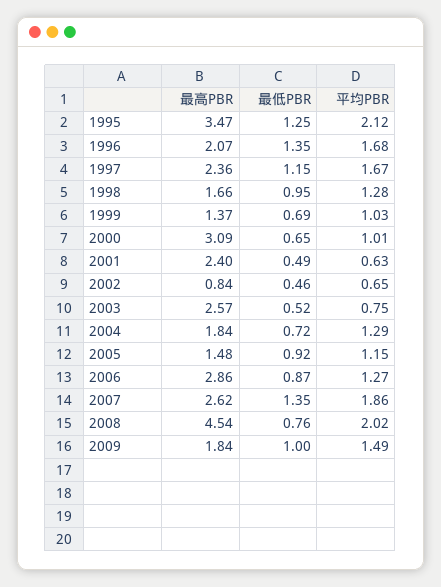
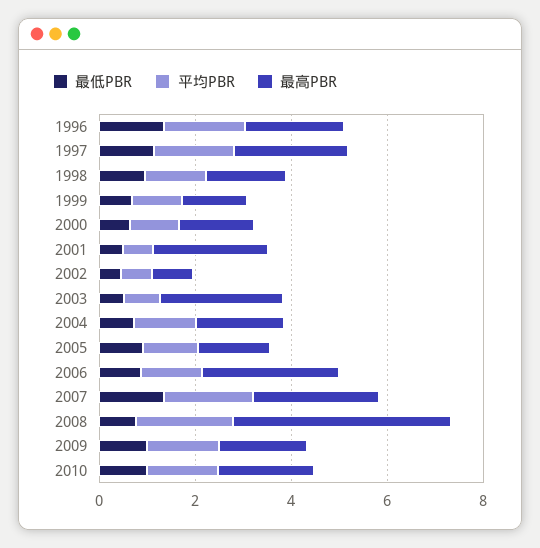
最高PBR, 1995: 3.47 -> none
最低PBR, 1995: 1.25 -> none
平均PBR, 1995: 2.12 -> none
最高PBR, 2000: 3.09 -> 1.5
最低PBR, 2010: none -> 1
平均PBR, 2010: none -> 1.5
最高PBR, 2010: none -> 2

